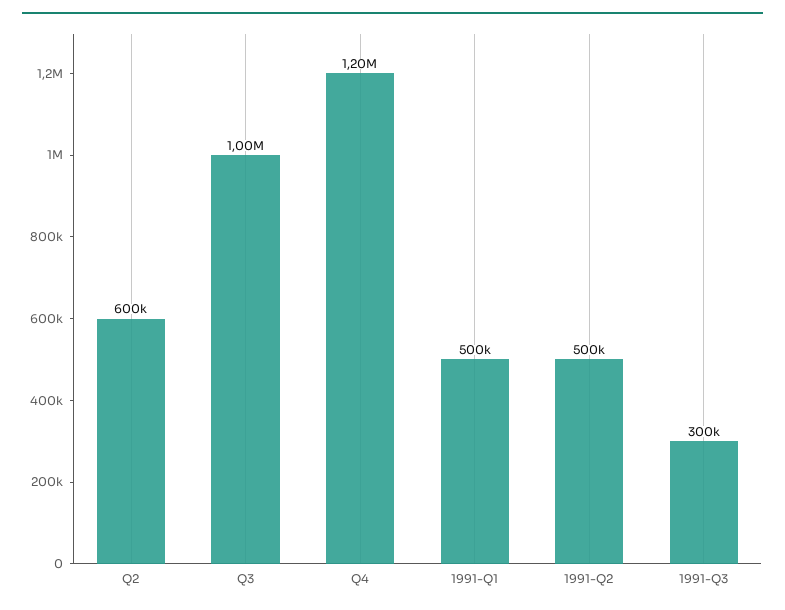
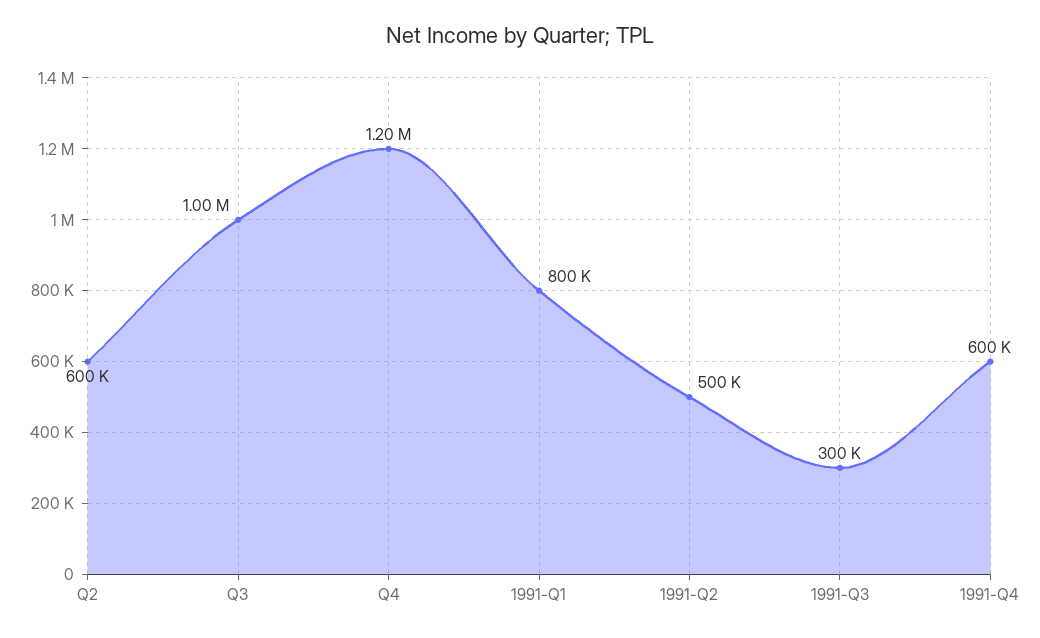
1991-Q1: 500000 -> 800000
1991-Q4: none -> 600000

